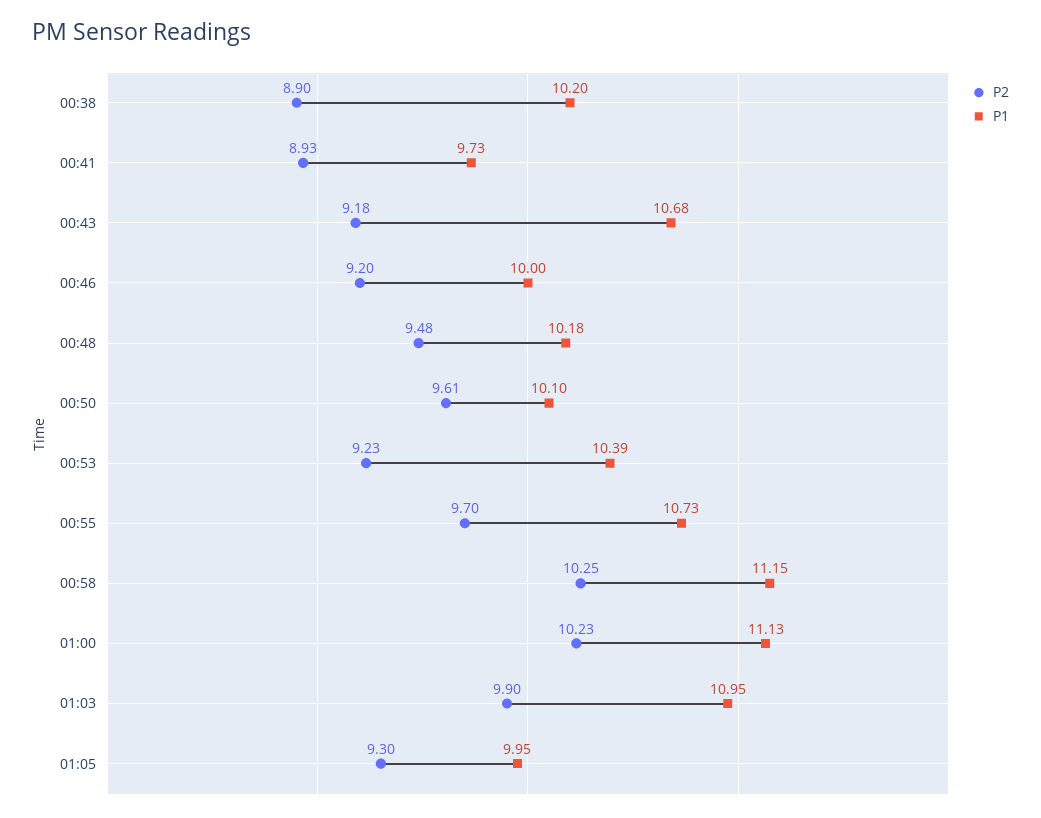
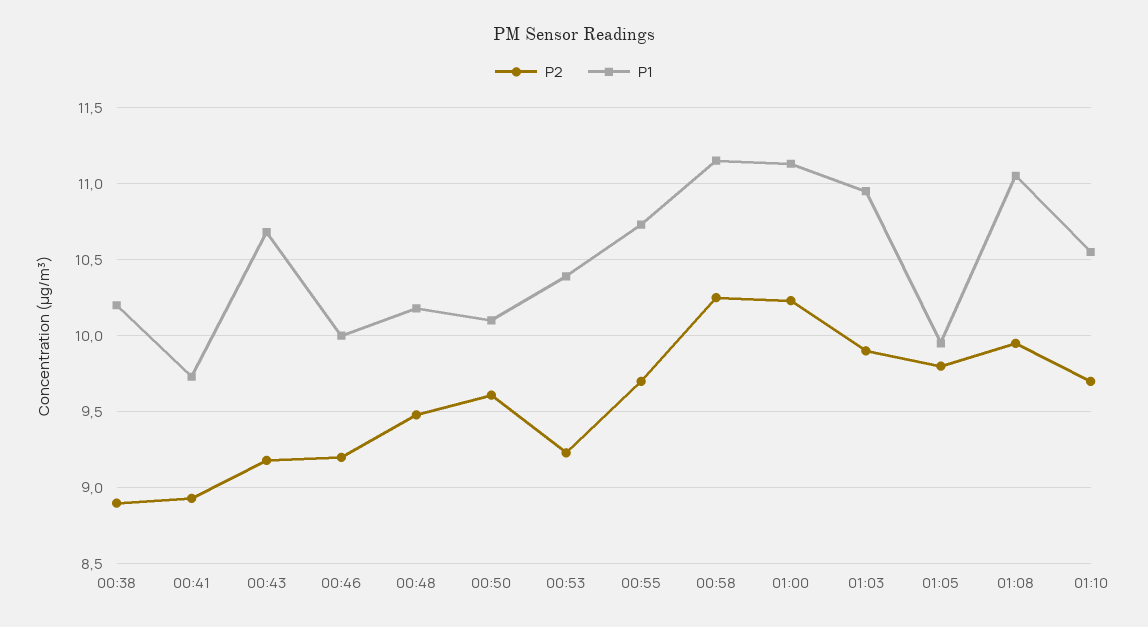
P2, 01:05: 9.3 -> 9.8
P2, 01:08: none -> 9.95
P1, 01:08: none -> 11.05
P2, 01:10: none -> 9.7
P1, 01:10: none -> 10.55

